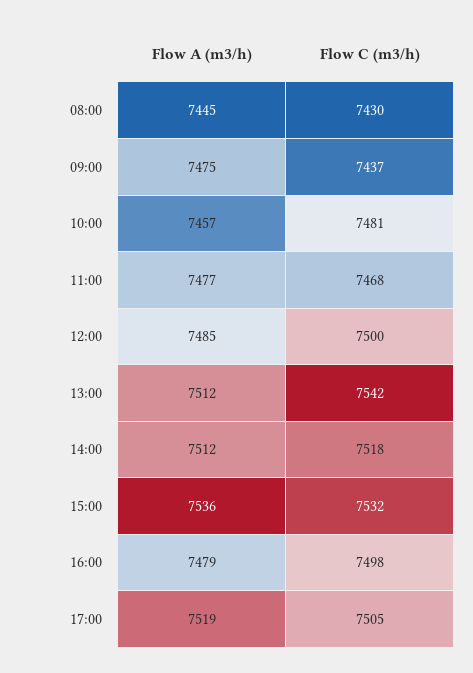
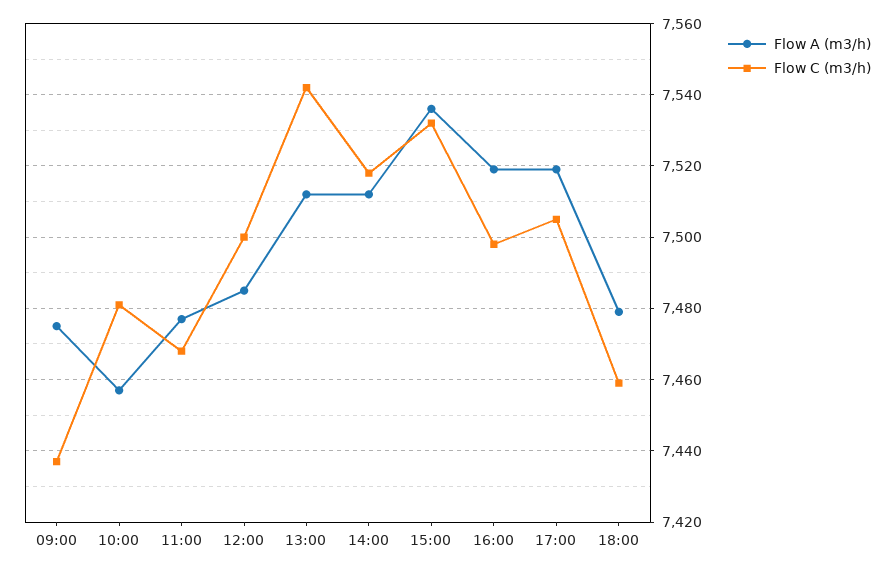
Flow A (m3/h), 08:00: 7445 -> none
Flow C (m3/h), 08:00: 7430 -> none
Flow A (m3/h), 16:00: 7479 -> 7520
Flow A (m3/h), 18:00: none -> 7480
Flow C (m3/h), 18:00: none -> 7460

